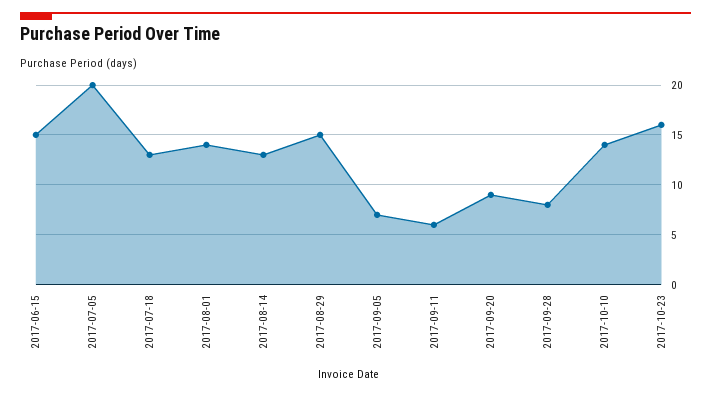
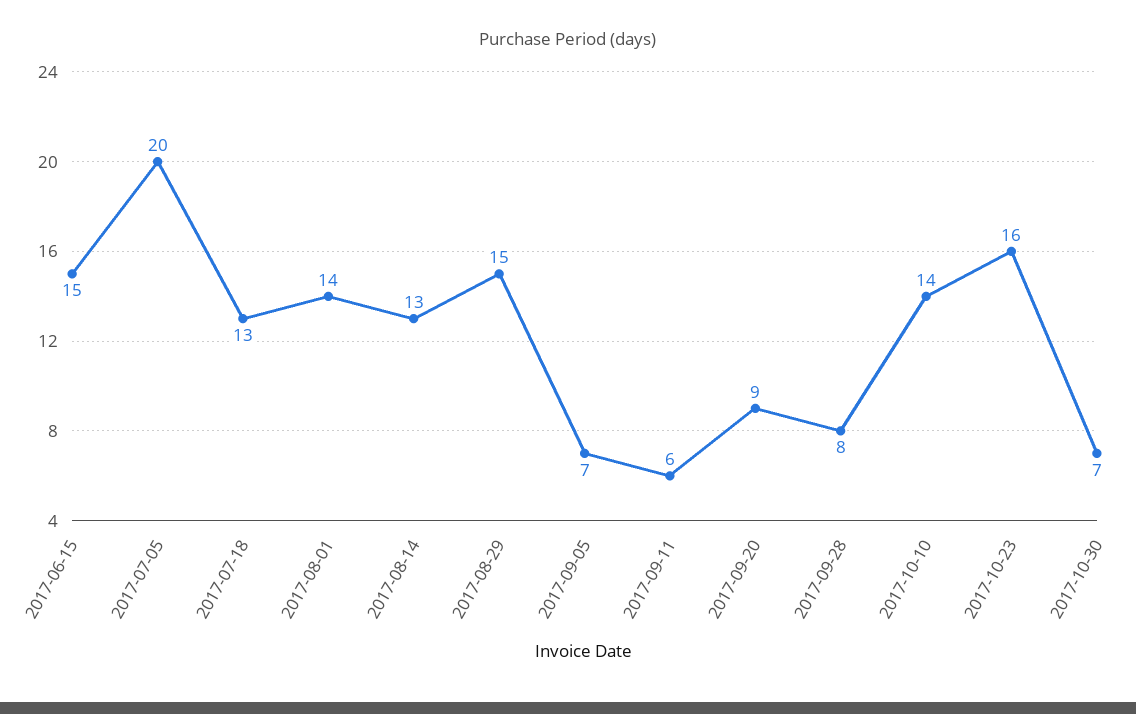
2017-10-30: none -> 7

